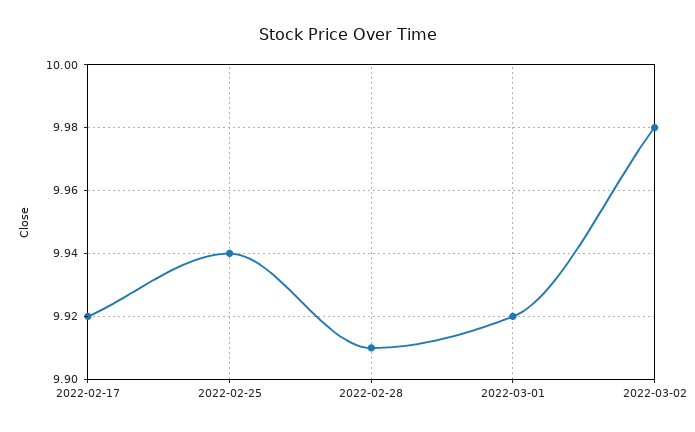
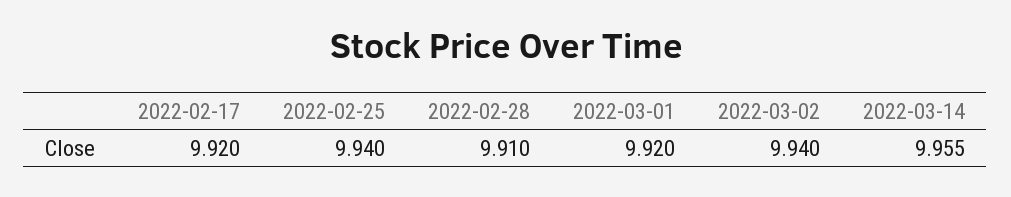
2022-03-02: 9.98 -> 9.94
2022-03-14: none -> 9.955

